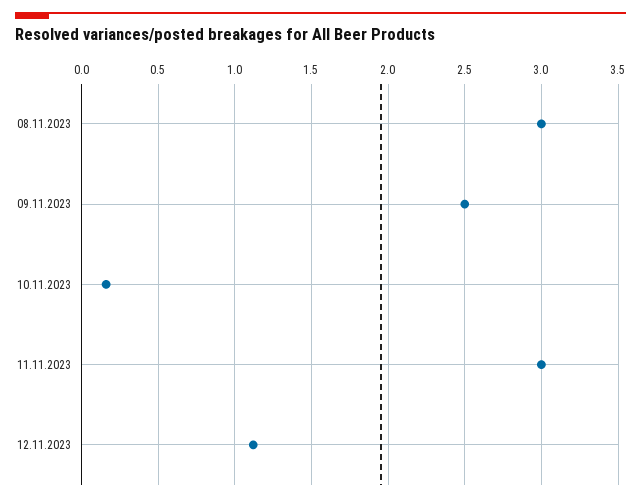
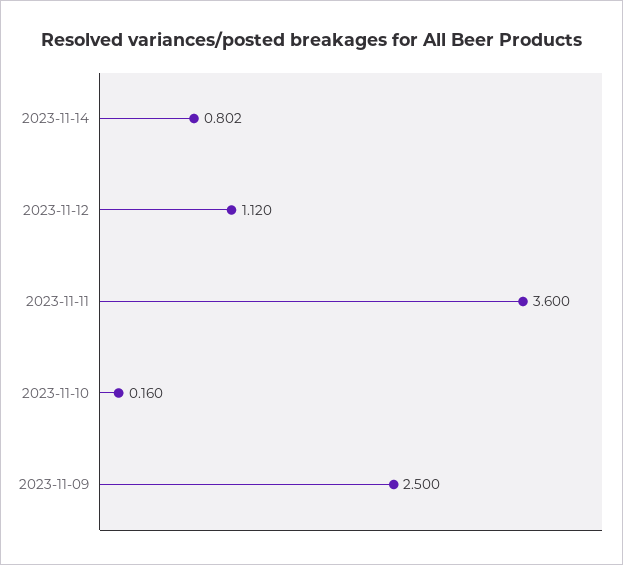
08.11.2023: 3 -> none
11.11.2023: 3 -> 3.6
2023-11-14: none -> 0.802

